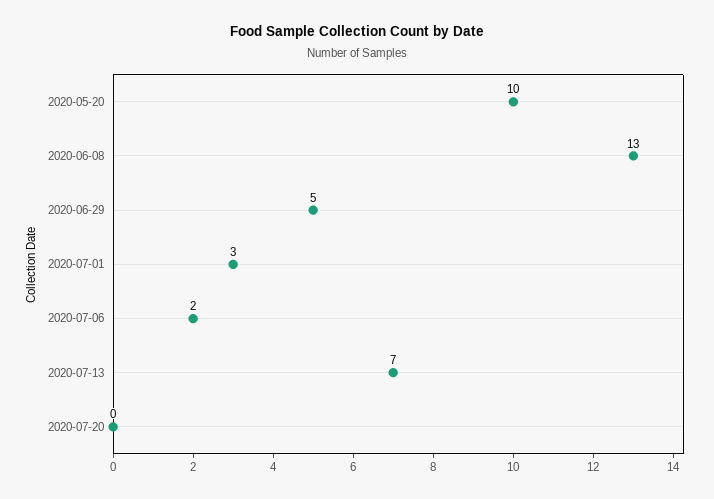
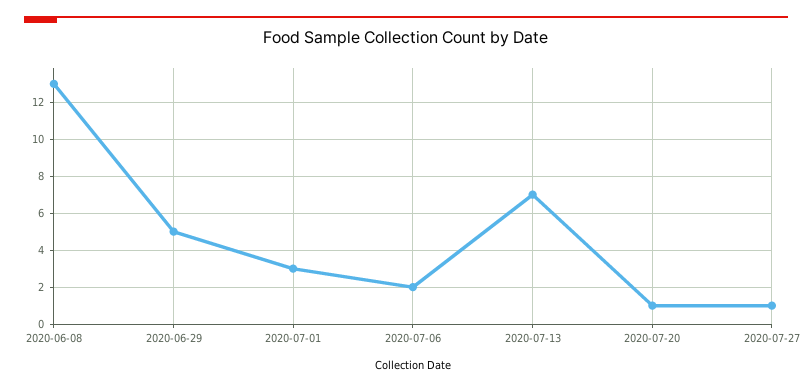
2020-05-20: 10 -> none
2020-07-20: 0 -> 1
2020-07-27: none -> 1

